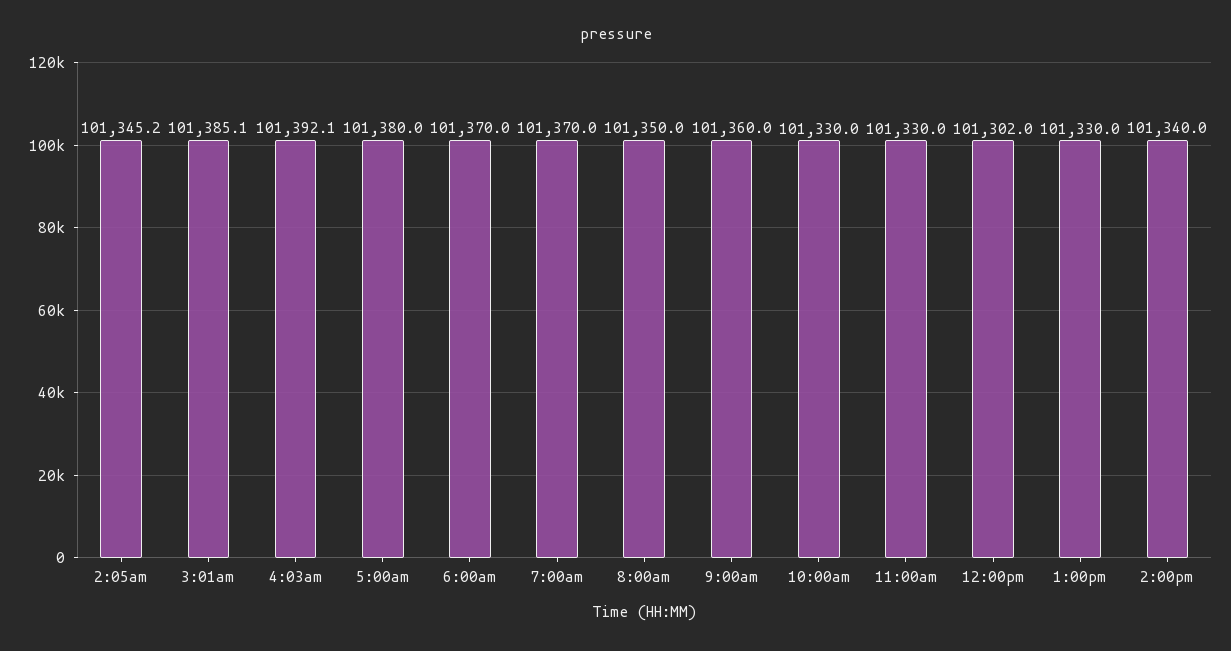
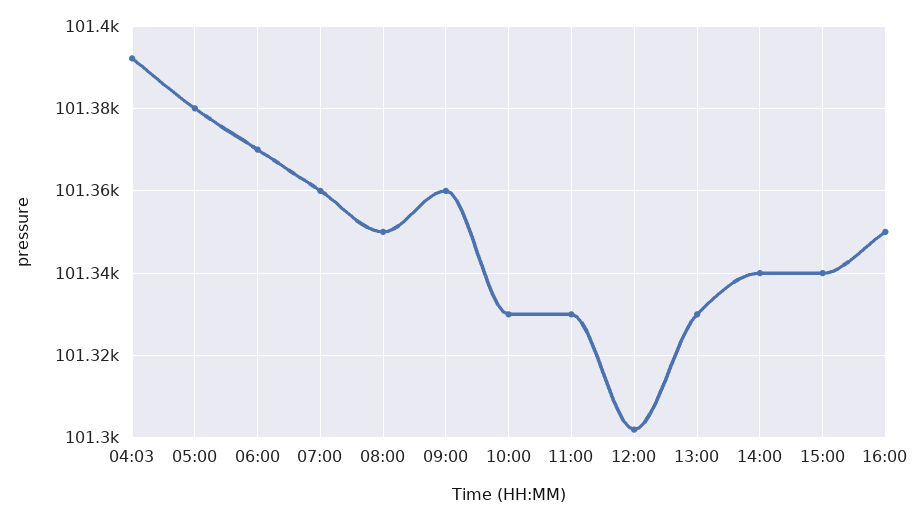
2:05am: 101345.2 -> none
3:01am: 101385.1 -> none
7:00am: 101370 -> 101360
15:00: none -> 101340
16:00: none -> 101350

